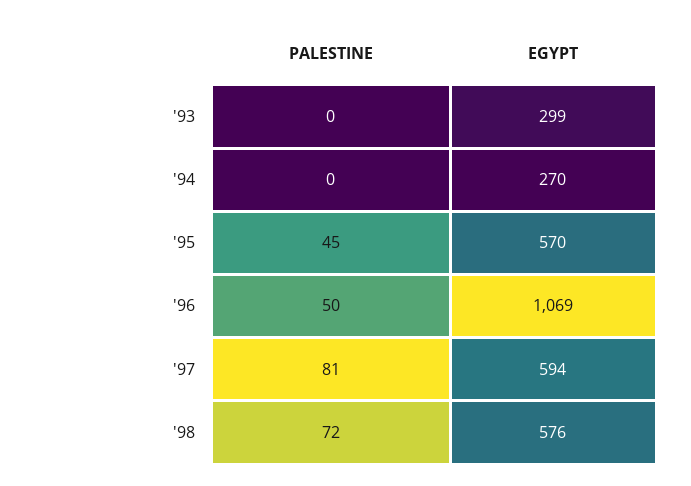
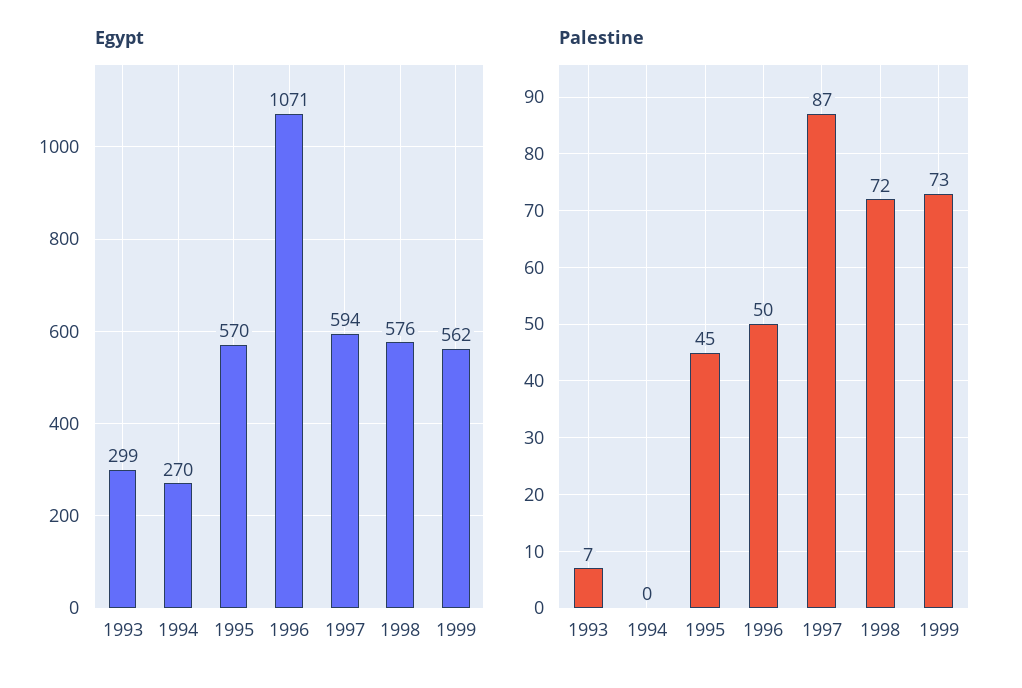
PALESTINE, '93: 0 -> 7
EGYPT, '96: 1069 -> 1071
PALESTINE, '97: 81 -> 87
EGYPT, 1999: none -> 562
PALESTINE, 1999: none -> 73

